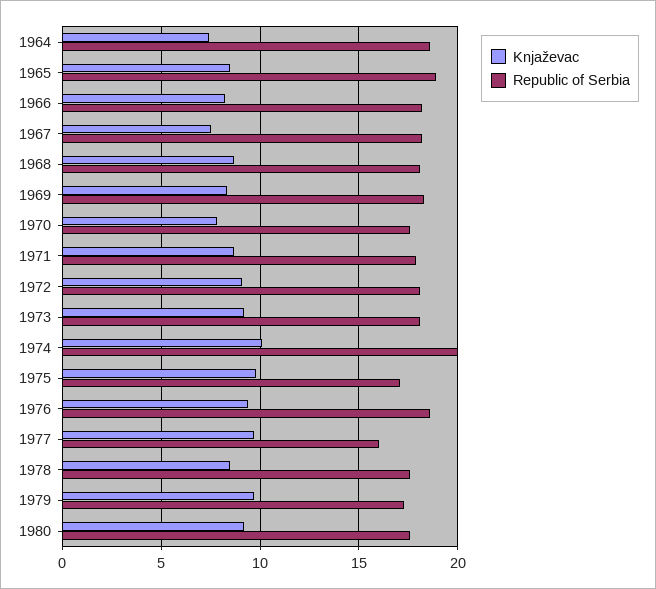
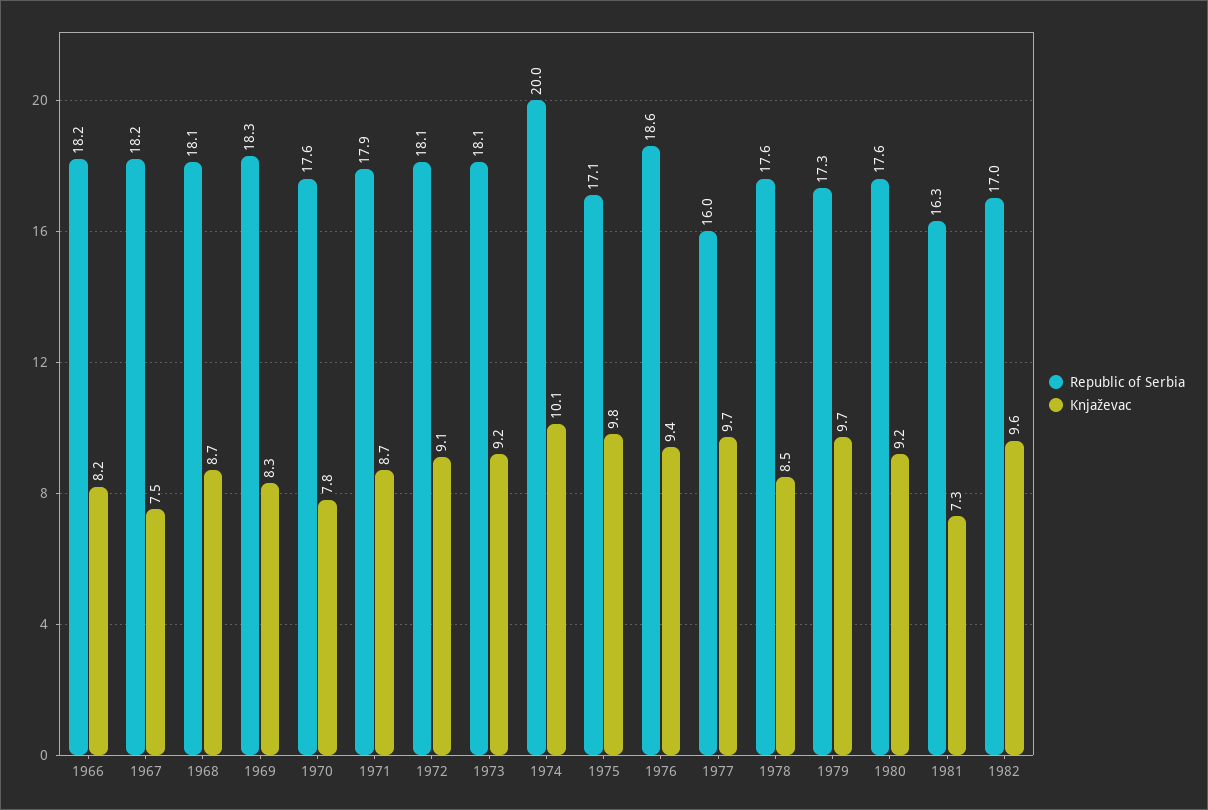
Knjaževac, 1964: 7.5 -> none
Republic of Serbia, 1964: 18.5 -> none
Knjaževac, 1965: 8.5 -> none
Republic of Serbia, 1965: 19 -> none
Republic of Serbia, 1981: none -> 16.3
Knjaževac, 1981: none -> 7.3
Republic of Serbia, 1982: none -> 17
Knjaževac, 1982: none -> 9.6

